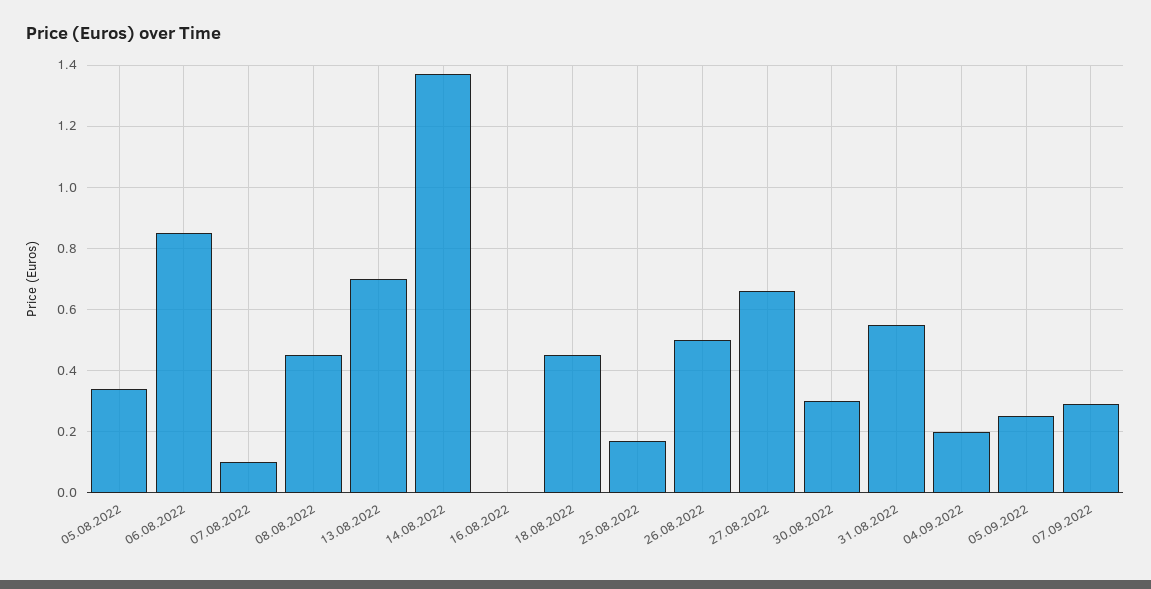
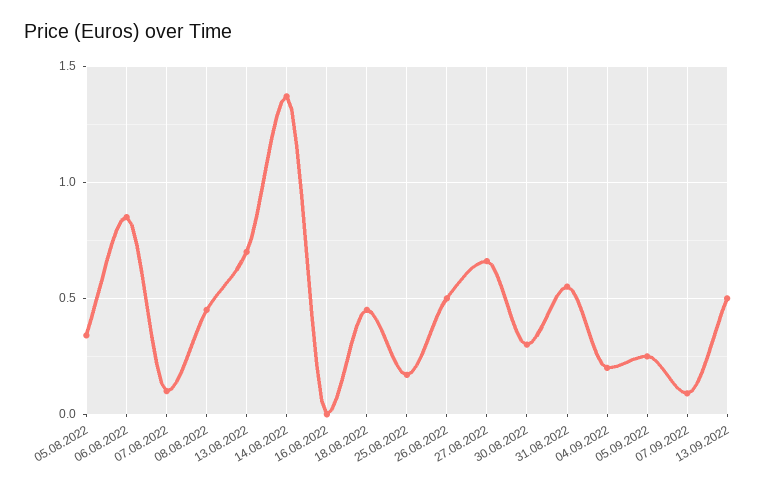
07.09.2022: 0.3 -> 0.1
13.09.2022: none -> 0.5

